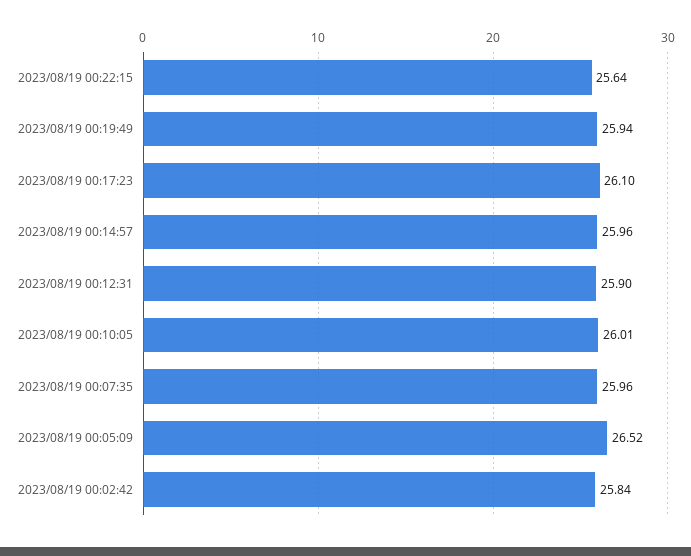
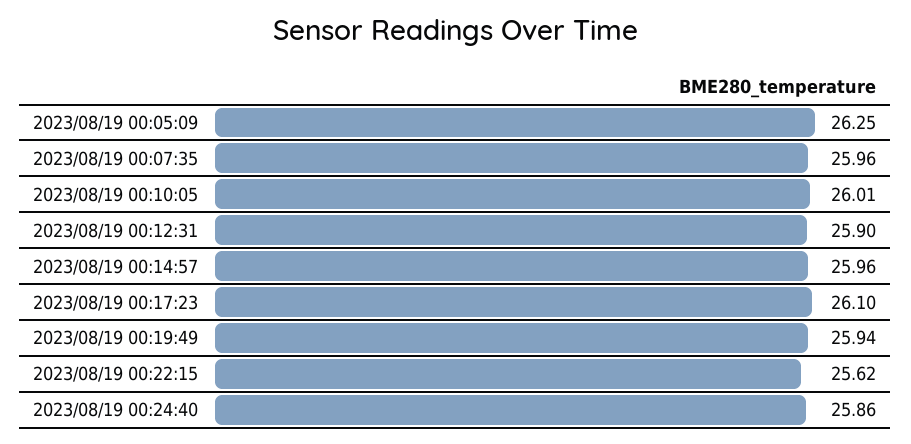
2023/08/19 00:22:15: 25.64 -> 25.62
2023/08/19 00:05:09: 26.52 -> 26.25
2023/08/19 00:02:42: 25.84 -> none
2023/08/19 00:24:40: none -> 25.86

